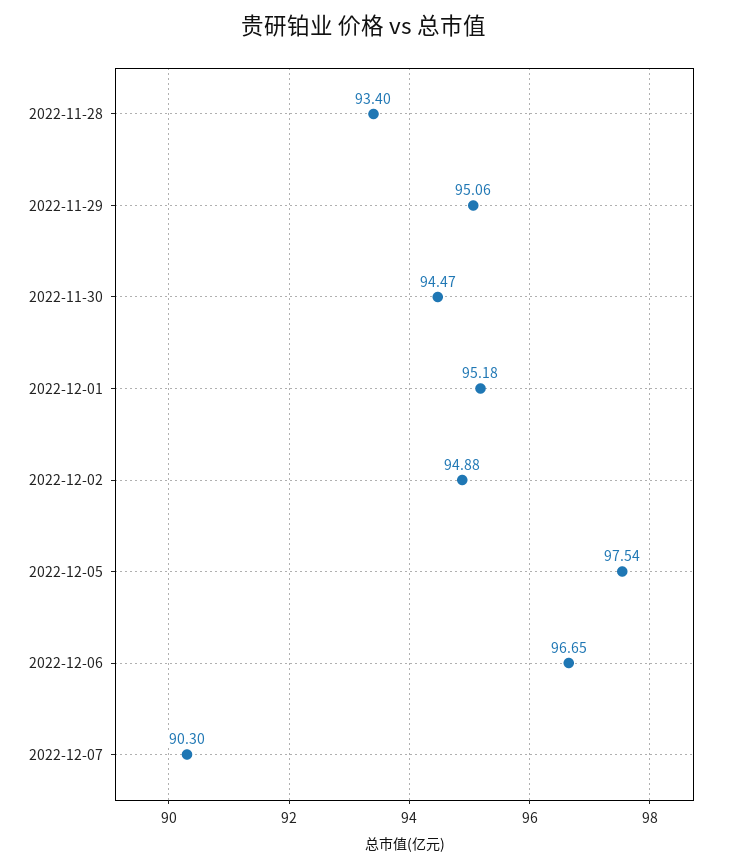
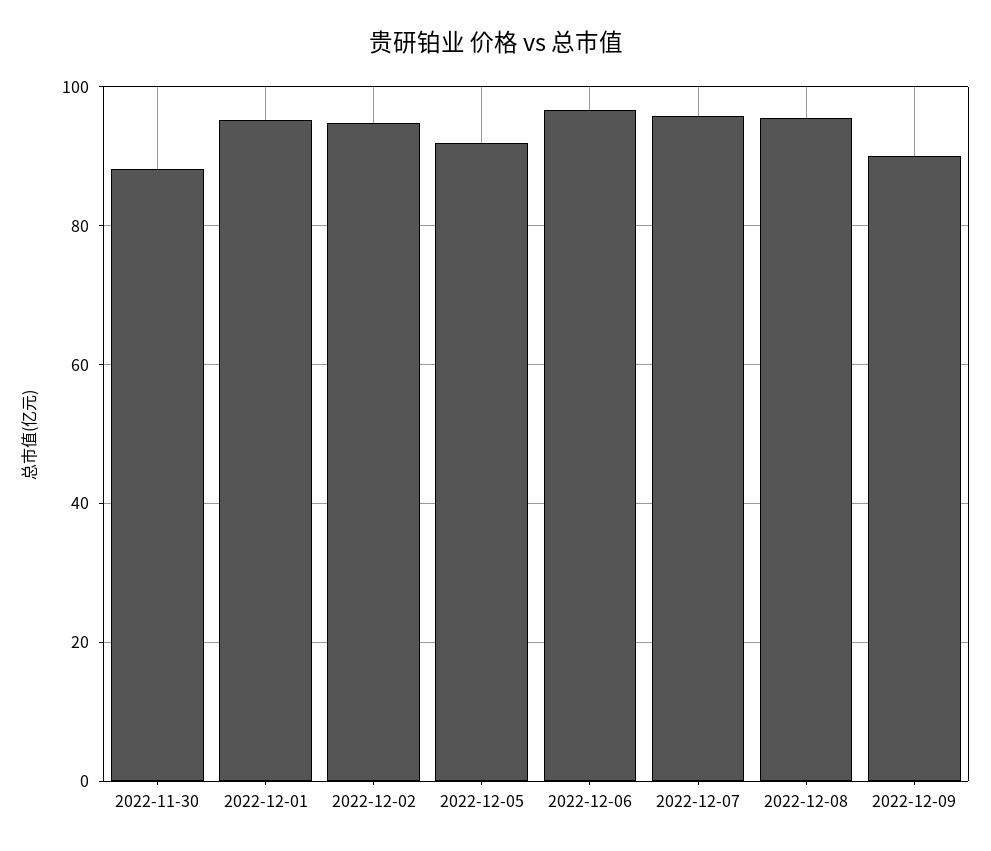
2022-11-28: 93.4 -> none
2022-11-29: 95.06 -> none
2022-11-30: 94.47 -> 88
2022-12-05: 97.54 -> 92
2022-12-07: 90.3 -> 96
2022-12-08: none -> 96
2022-12-09: none -> 90

